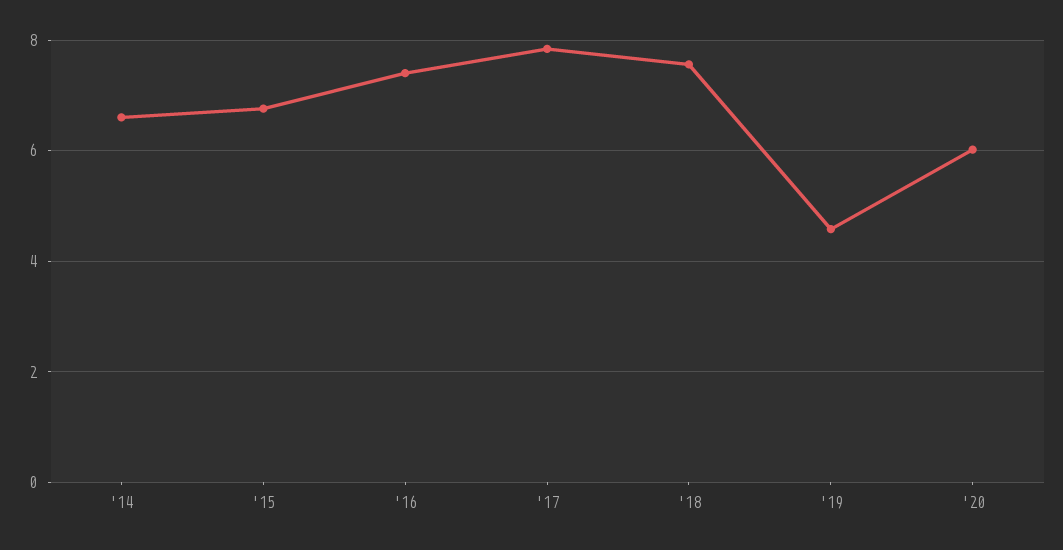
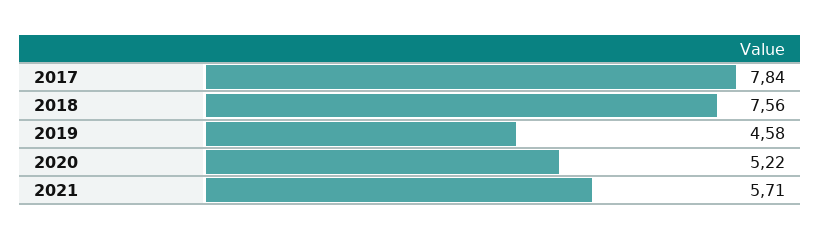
'14: 6.6 -> none
'15: 6.8 -> none
'16: 7.4 -> none
'20: 6 -> 5.22
2021: none -> 5.71

